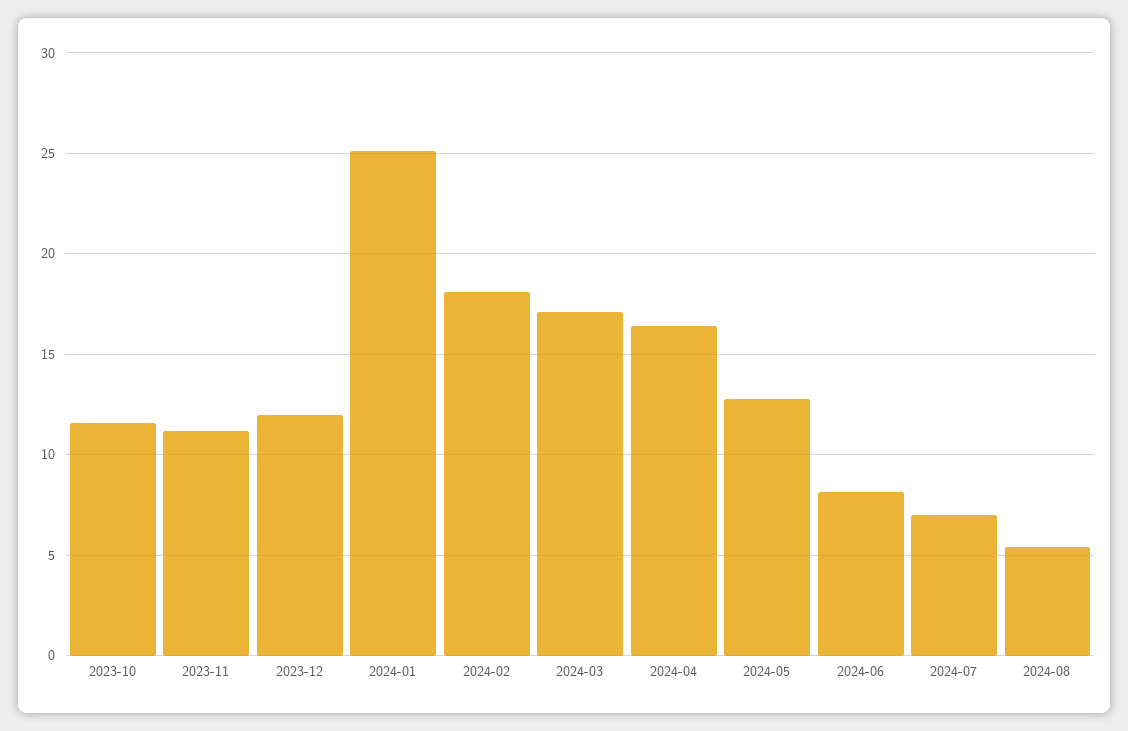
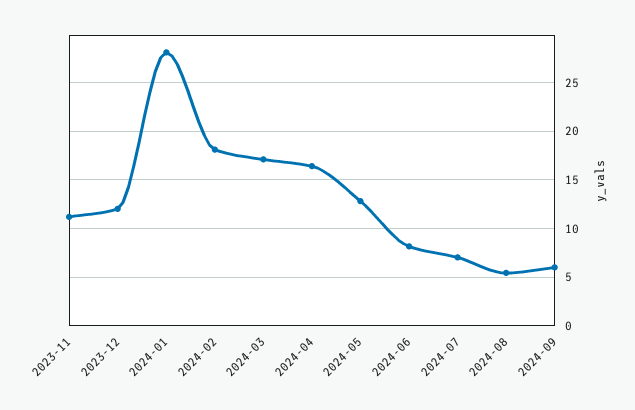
2023-10: 11.5 -> none
2024-01: 25 -> 28
2024-09: none -> 6

